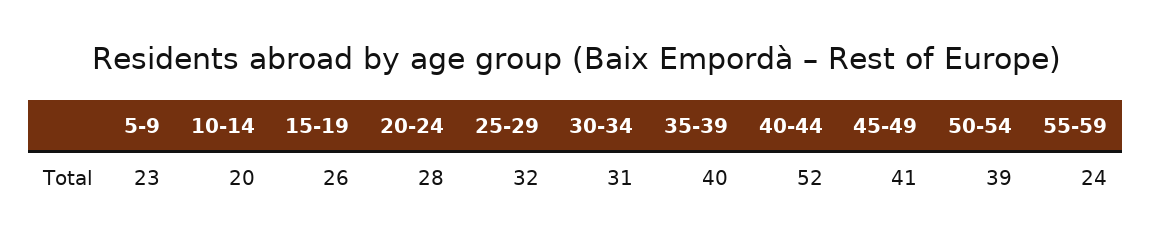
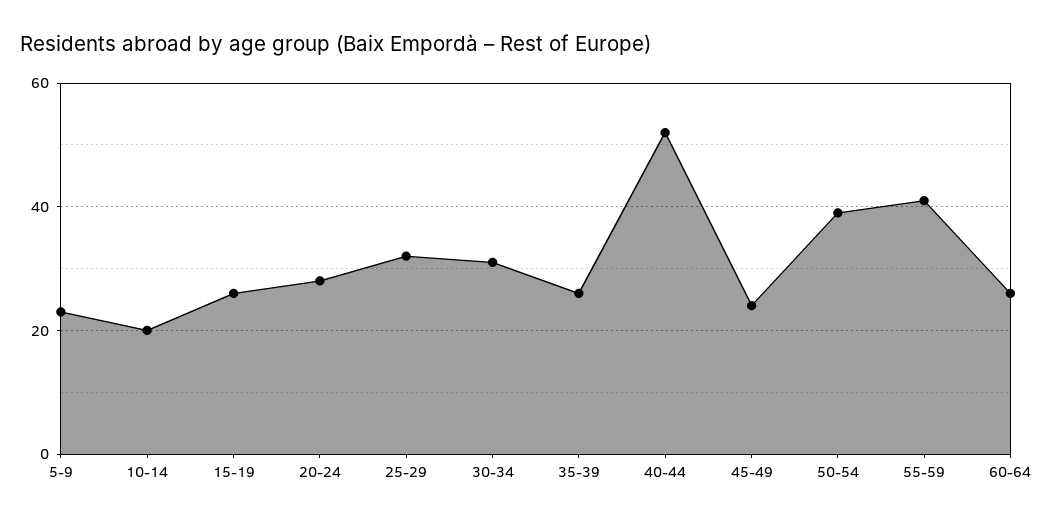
35-39: 40 -> 25
45-49: 41 -> 25
55-59: 24 -> 40
60-64: none -> 25

